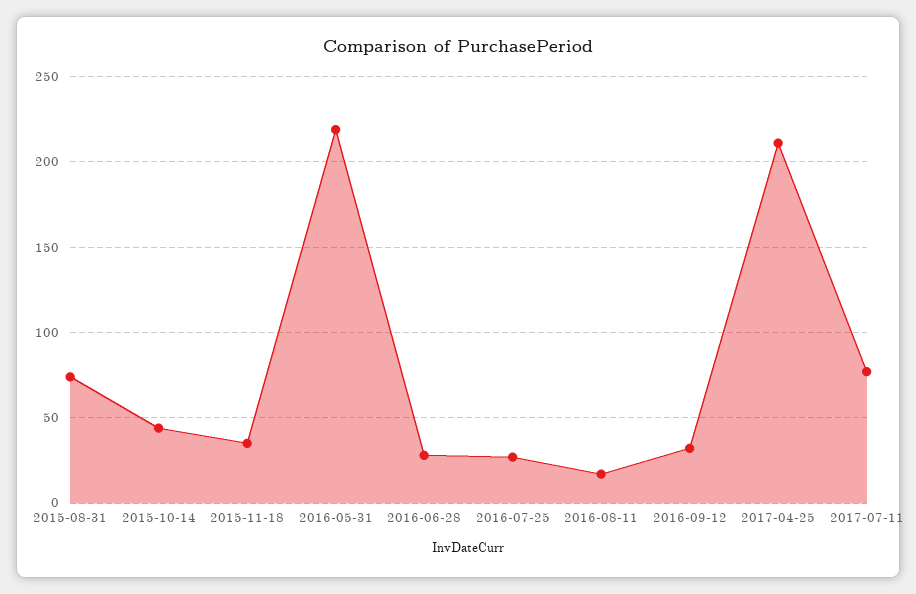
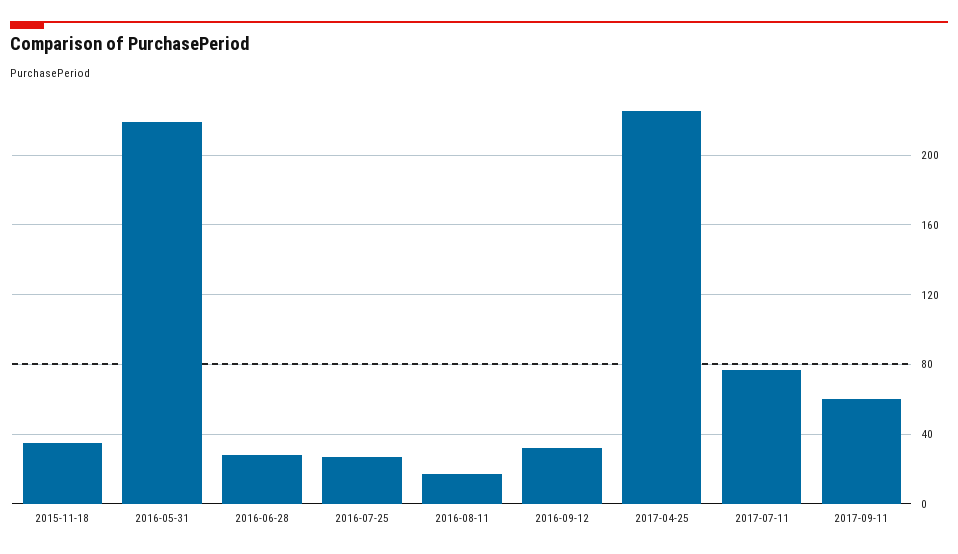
2015-08-31: 75 -> none
2015-10-14: 45 -> none
2017-04-25: 210 -> 225
2017-09-11: none -> 60

